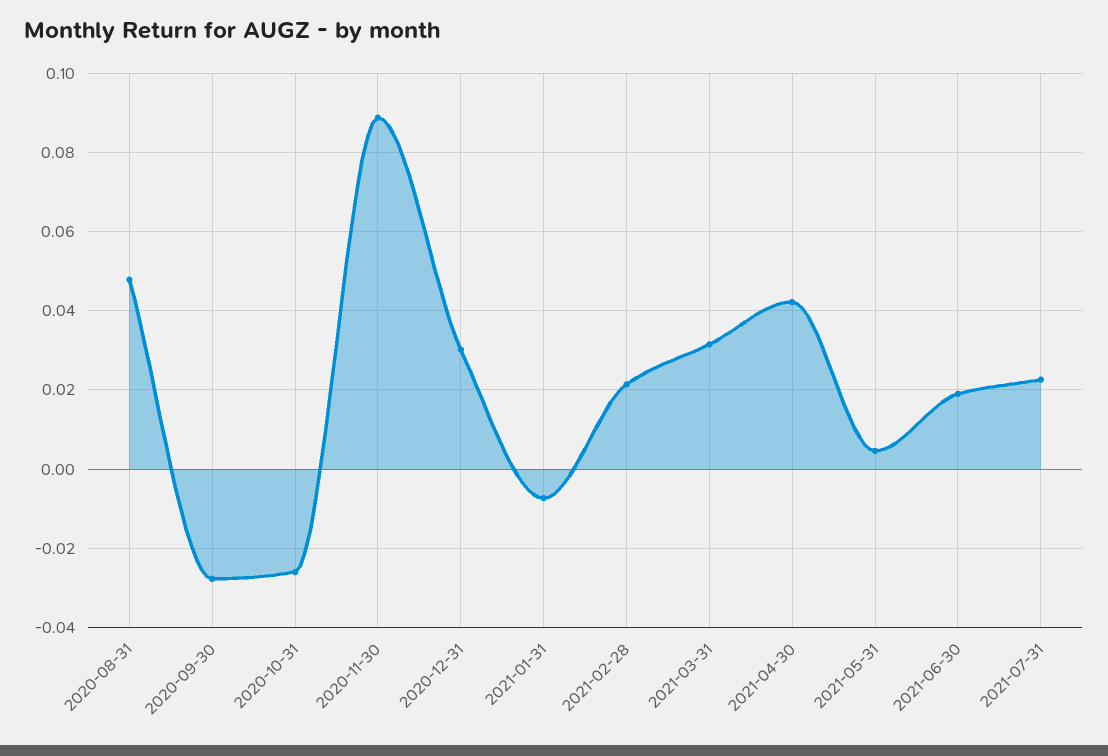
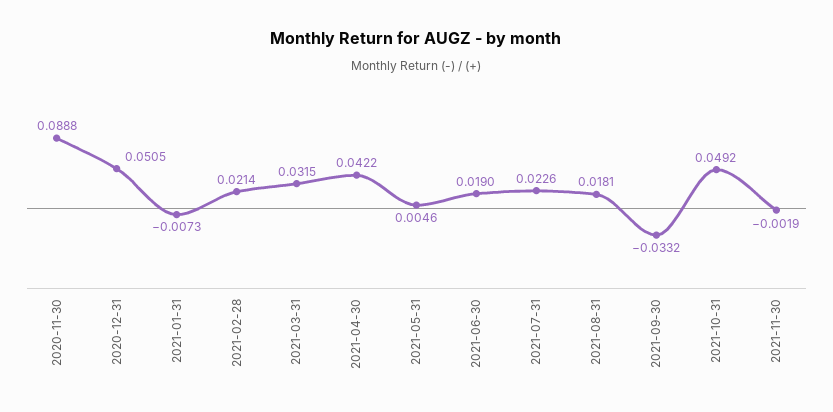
2020-08-31: 0.048 -> none
2020-09-30: -0.028 -> none
2020-10-31: -0.026 -> none
2020-12-31: 0.03 -> 0.0505
2021-08-31: none -> 0.0181
2021-09-30: none -> -0.0332
2021-10-31: none -> 0.0492
2021-11-30: none -> -0.0019

